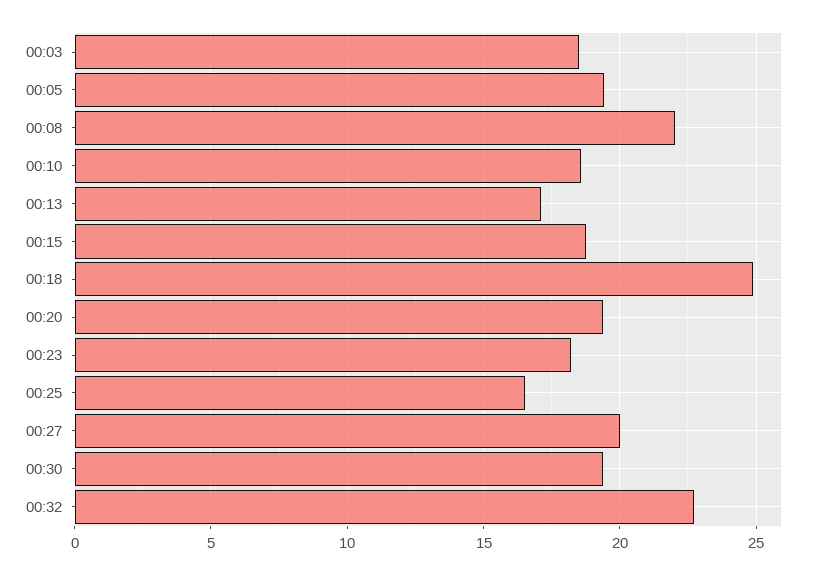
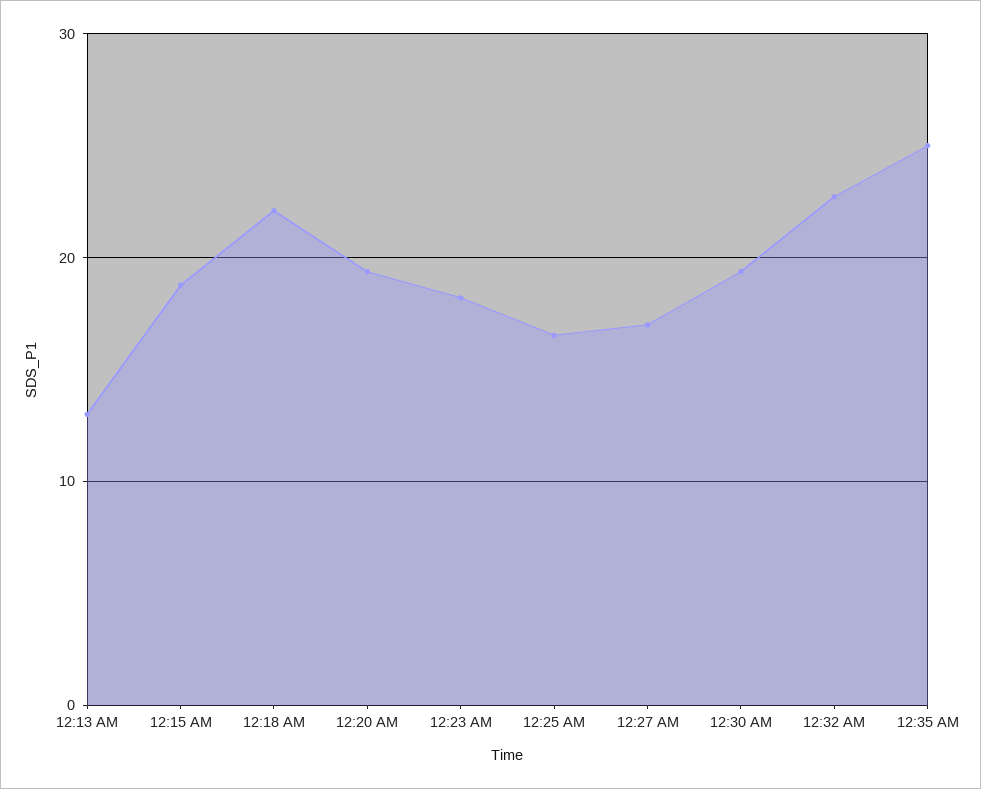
00:03: 18.5 -> none
00:05: 19.5 -> none
00:08: 22 -> none
00:10: 18.5 -> none
00:13: 17 -> 13
00:18: 25 -> 22
00:27: 20 -> 17
12:35 AM: none -> 25

